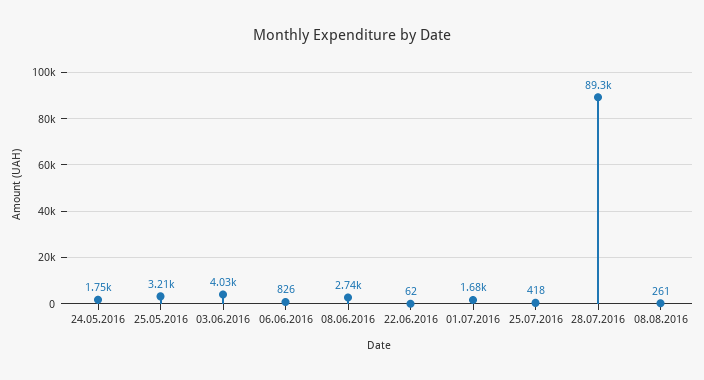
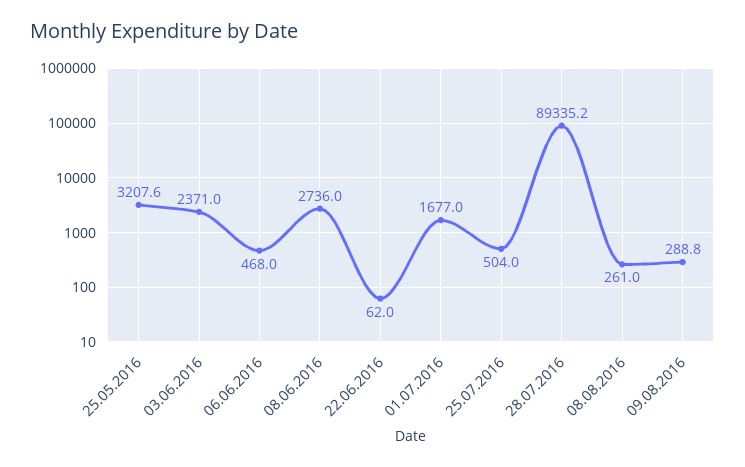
24.05.2016: 1750 -> none
03.06.2016: 4030 -> 2371
06.06.2016: 826 -> 468
25.07.2016: 418 -> 504
09.08.2016: none -> 288.8

